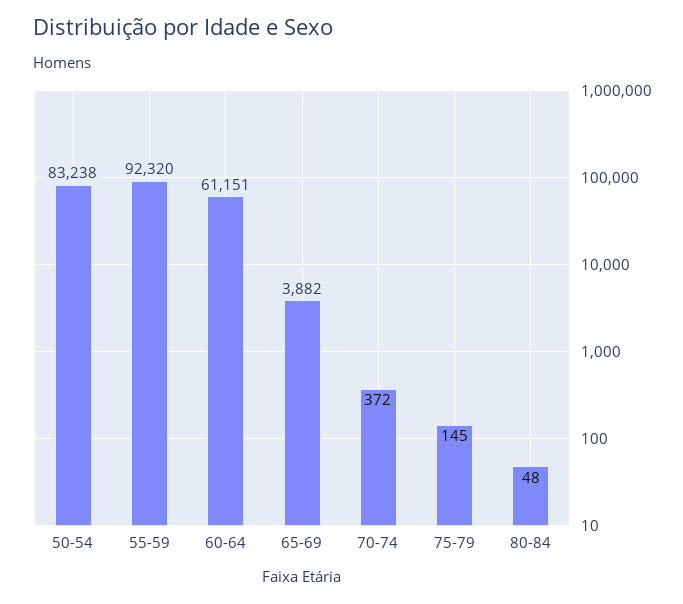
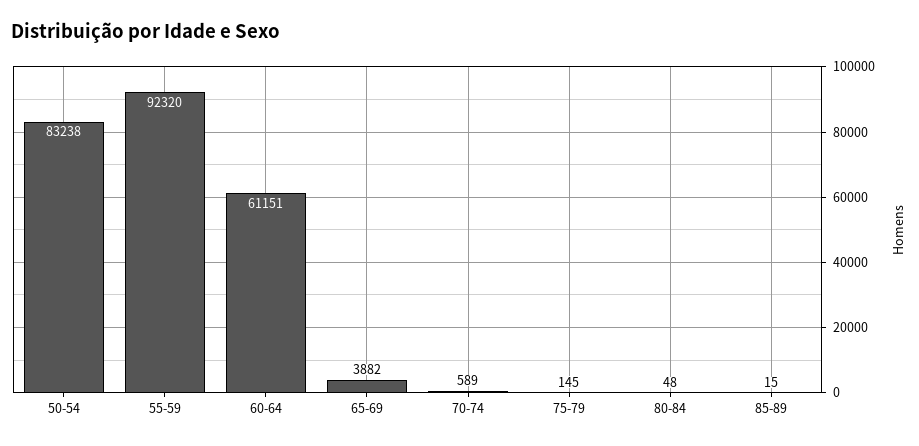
70-74: 372 -> 589
85-89: none -> 15

